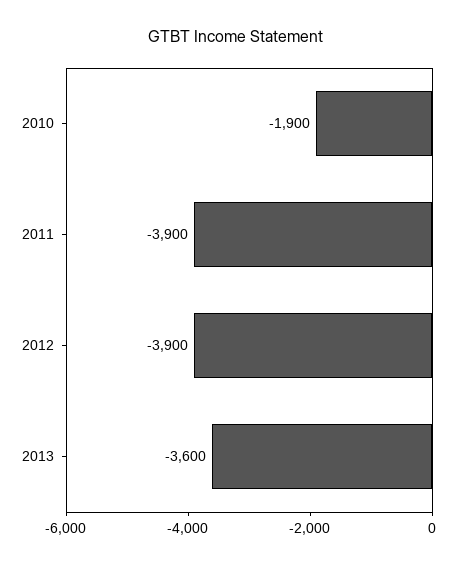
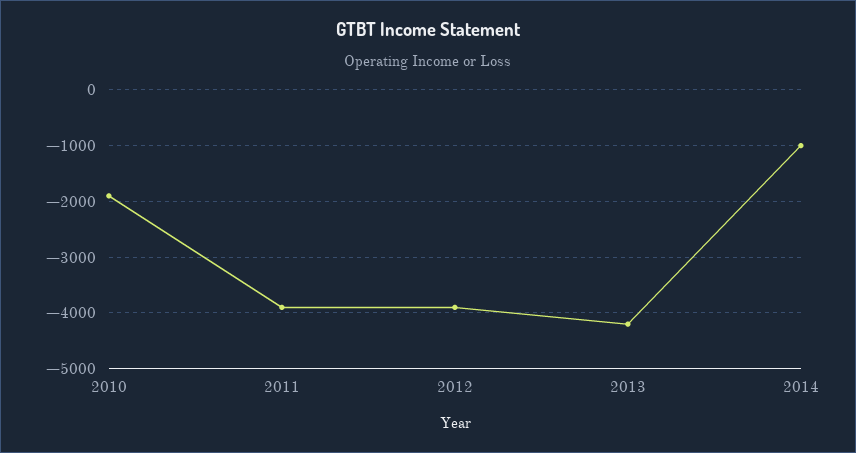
2013: -3600 -> -4200
2014: none -> -1000

